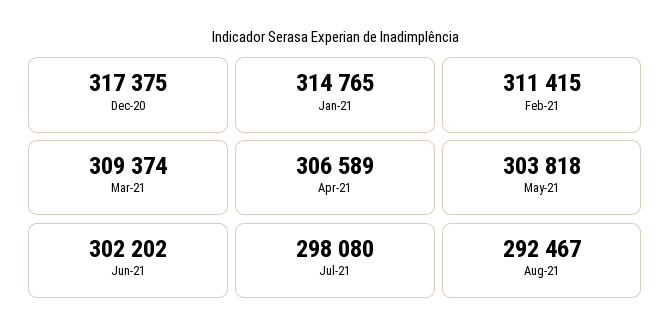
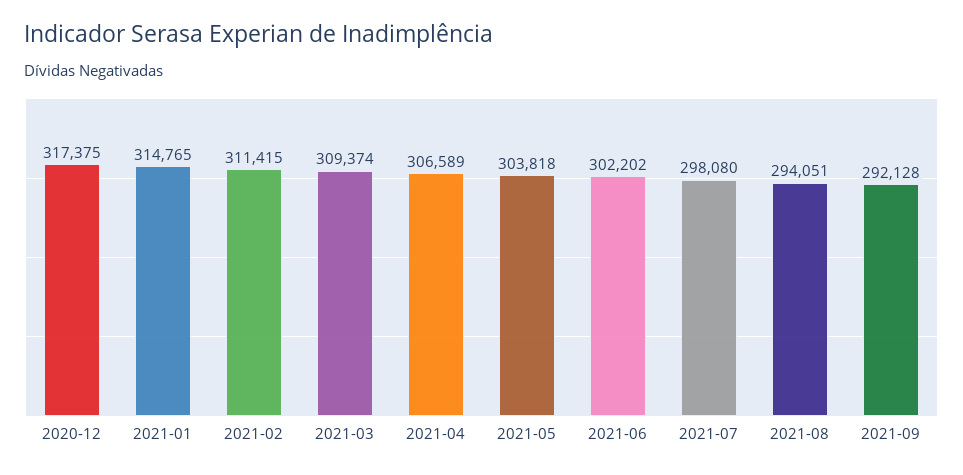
Aug-21: 292467 -> 294051
2021-09: none -> 292128

